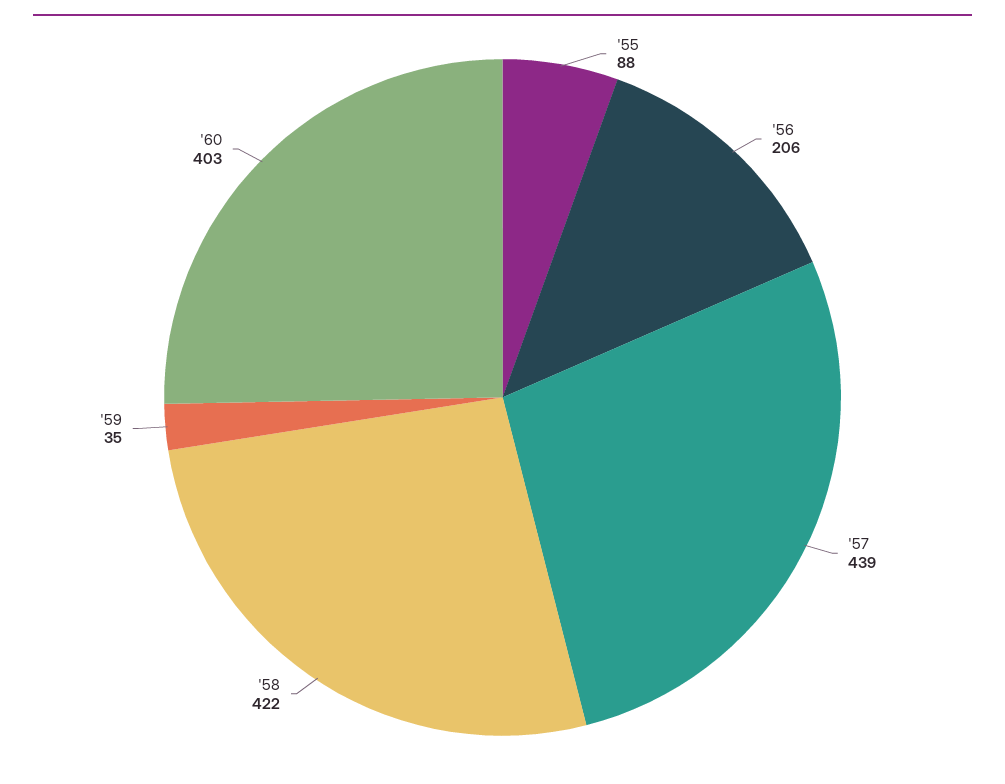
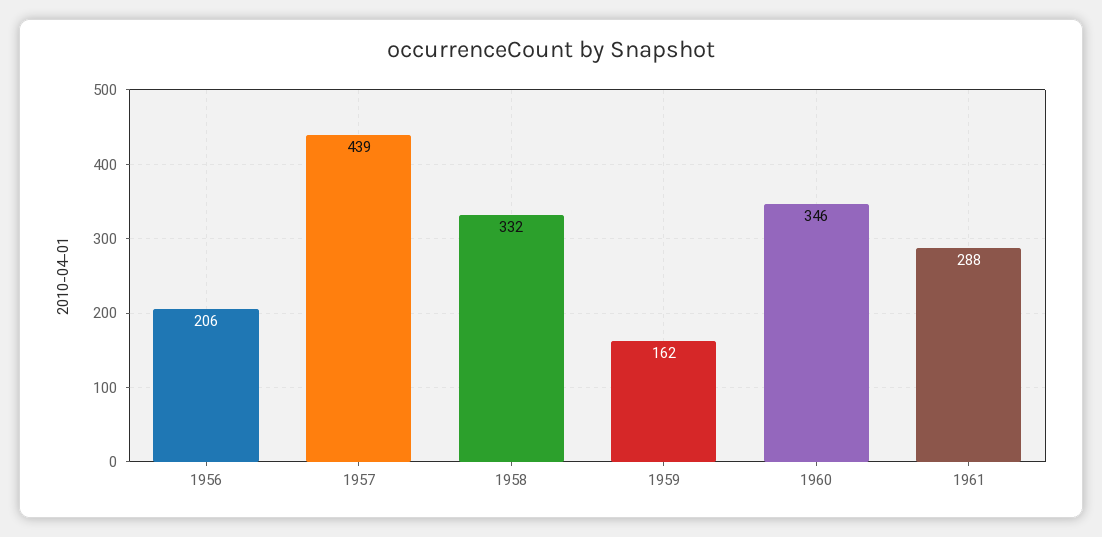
'55: 88 -> none
'58: 422 -> 332
'59: 35 -> 162
'60: 403 -> 346
1961: none -> 288

